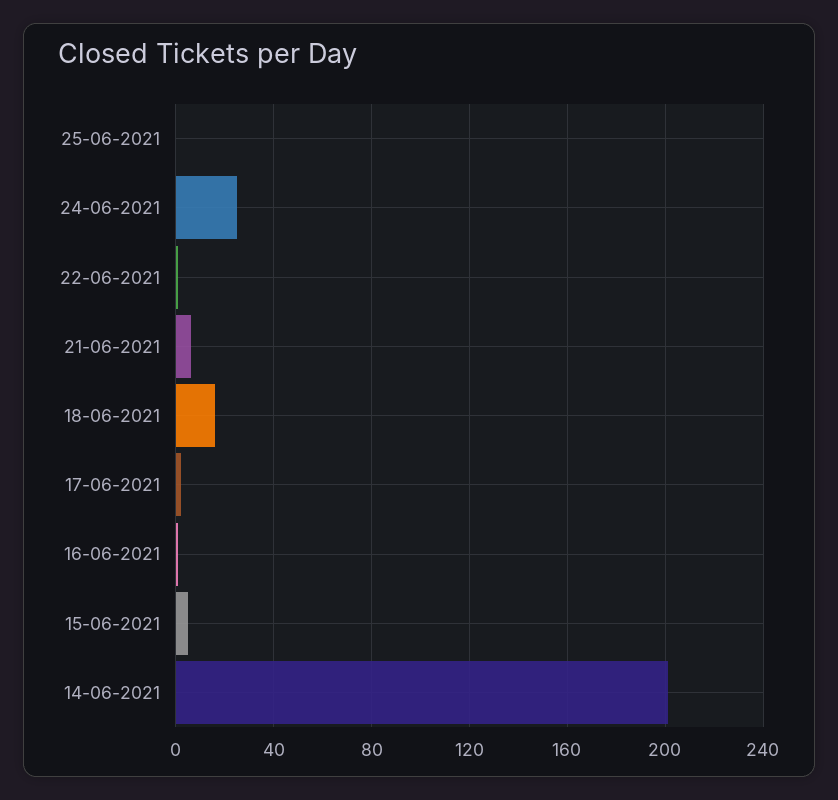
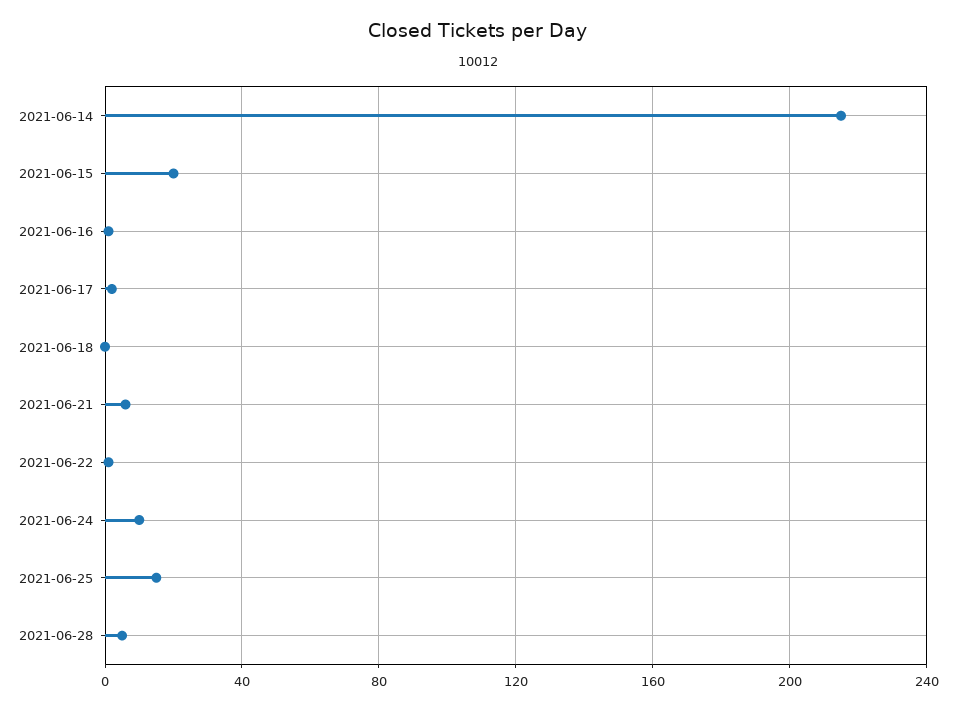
25-06-2021: 0 -> 15
24-06-2021: 25 -> 10
18-06-2021: 15 -> 0
15-06-2021: 5 -> 20
14-06-2021: 200 -> 215
2021-06-28: none -> 5

